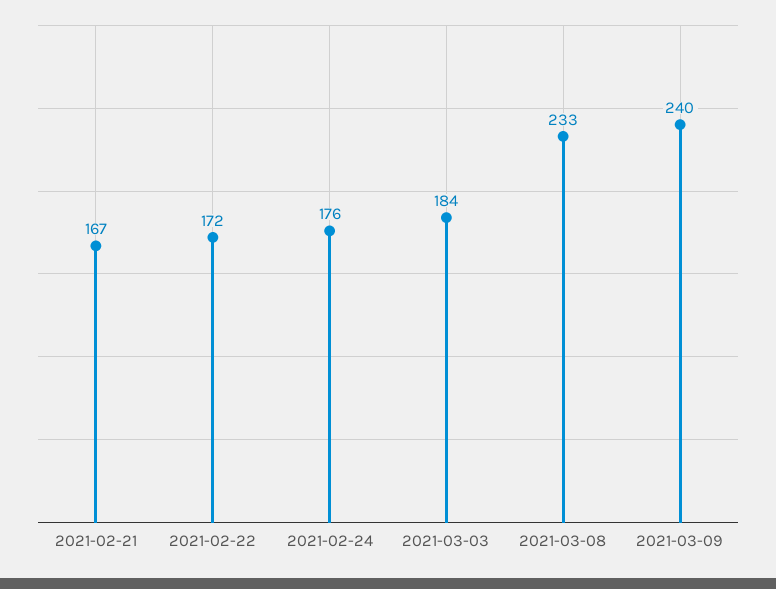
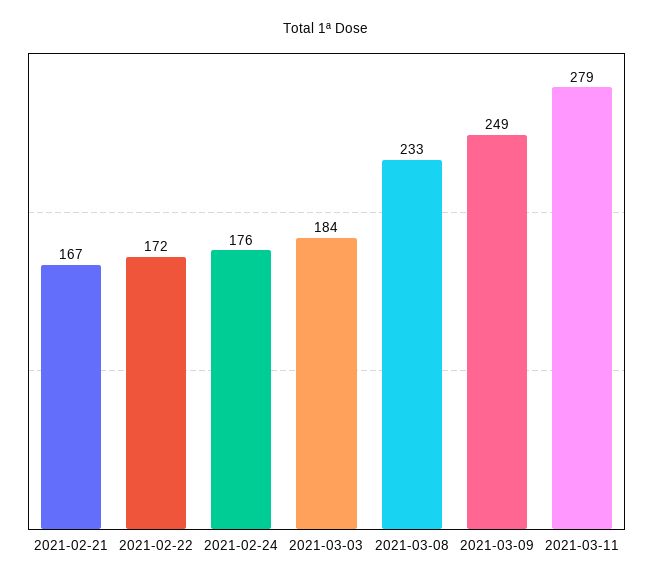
2021-03-09: 240 -> 249
2021-03-11: none -> 279

